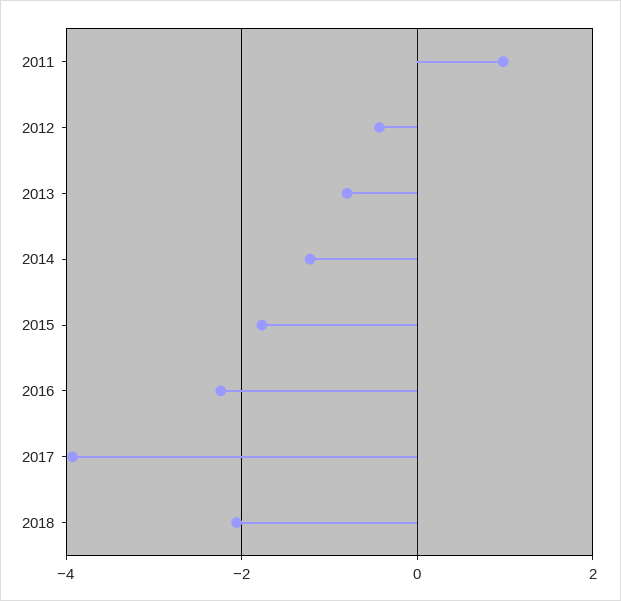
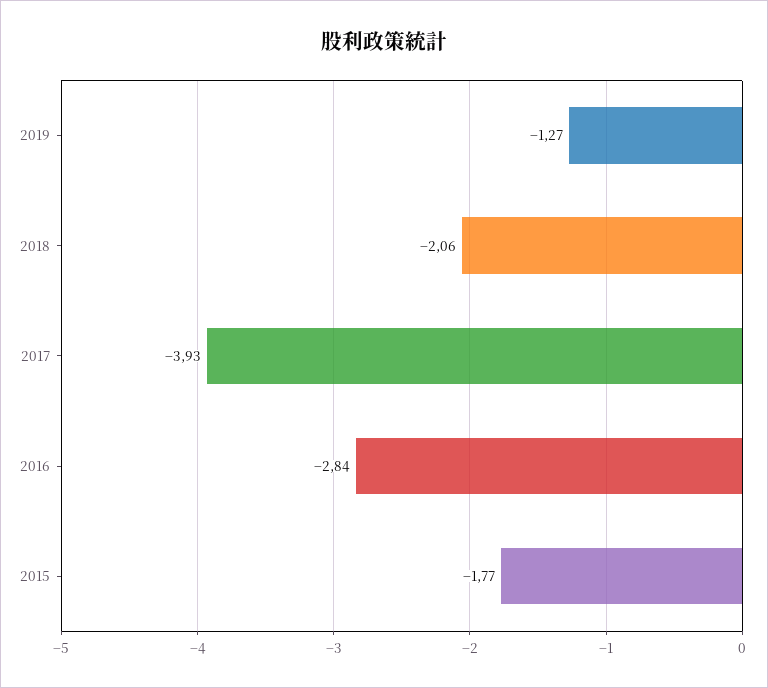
2011: 1 -> none
2012: -0.4 -> none
2013: -0.8 -> none
2014: -1.2 -> none
2016: -2.2 -> -2.84
2019: none -> -1.27

